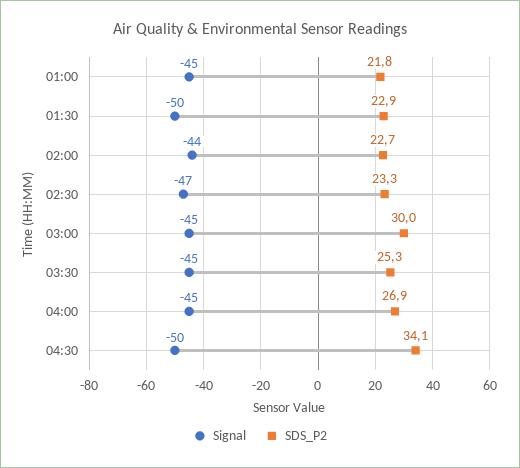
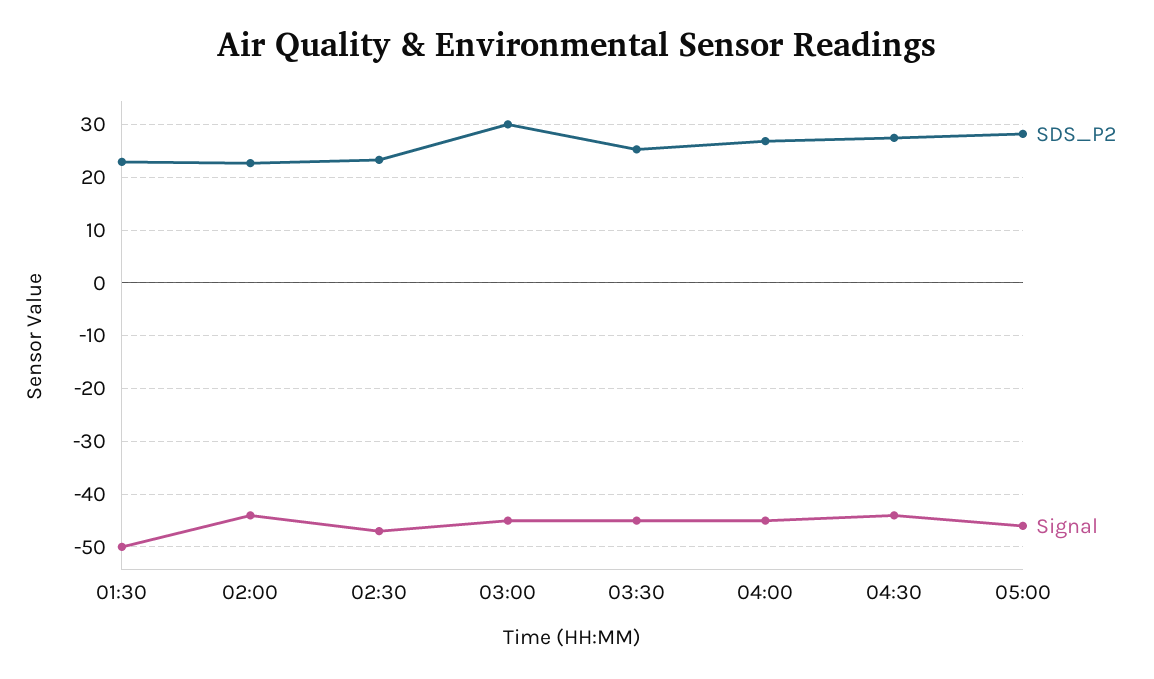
Signal, 01:00: -45 -> none
SDS_P2, 01:00: 21.8 -> none
Signal, 04:30: -50 -> -44
SDS_P2, 04:30: 34.1 -> 28
SDS_P2, 05:00: none -> 28
Signal, 05:00: none -> -46

